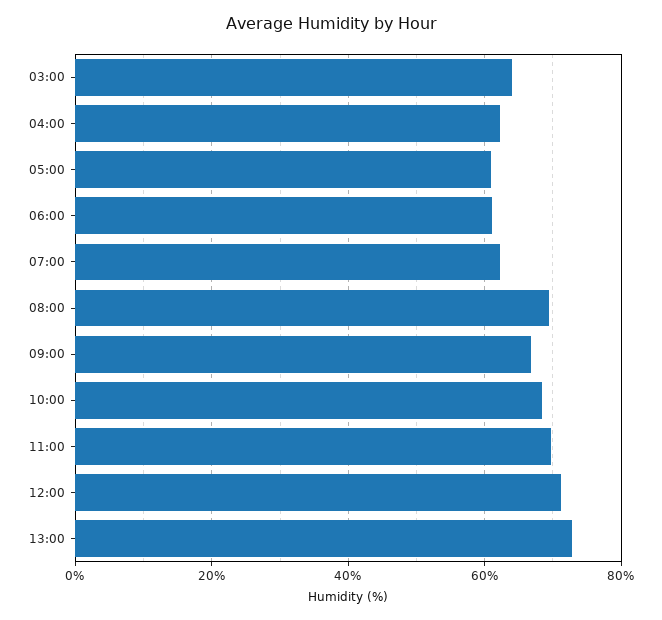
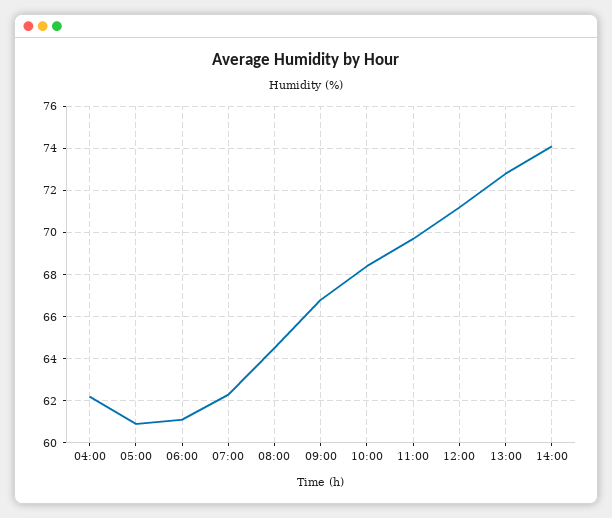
03:00: 64 -> none
08:00: 70 -> 64.5
14:00: none -> 74

